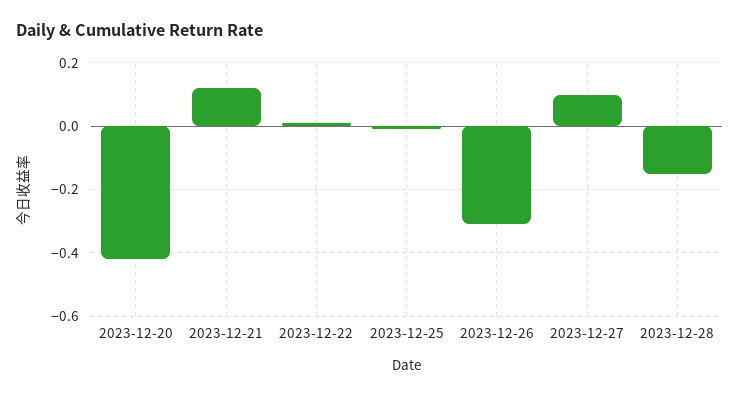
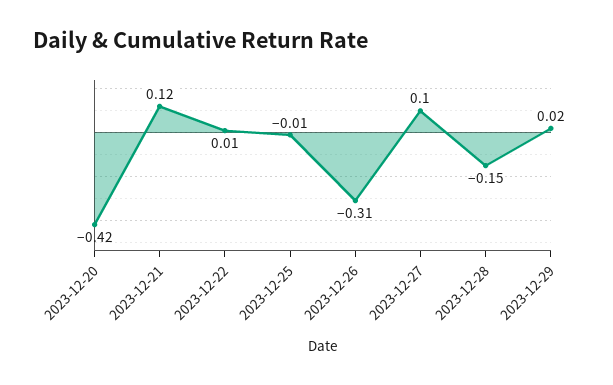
2023-12-29: none -> 0.02

